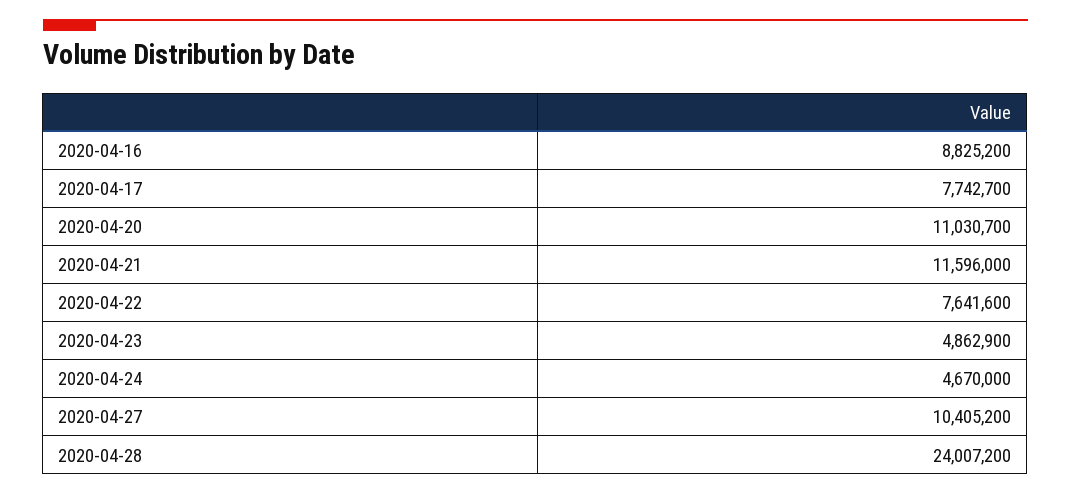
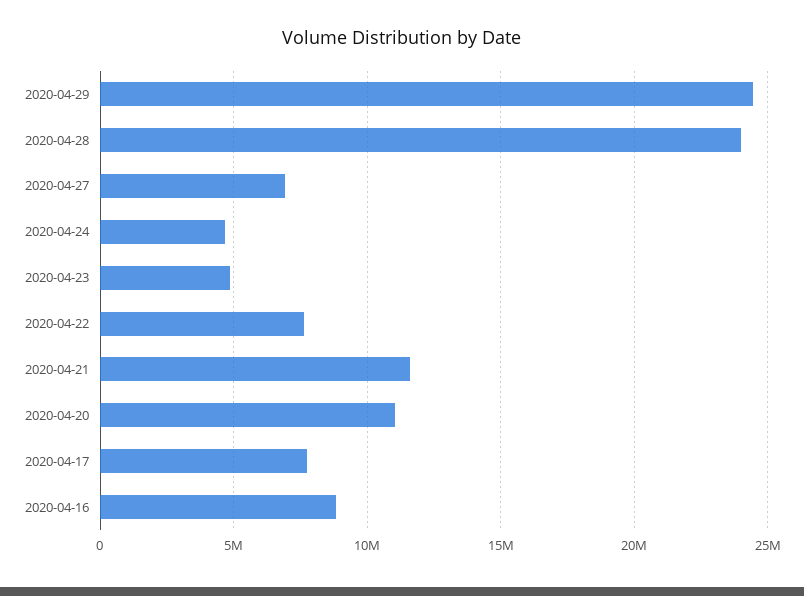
2020-04-27: 10405200 -> 7000000
2020-04-29: none -> 24500000

